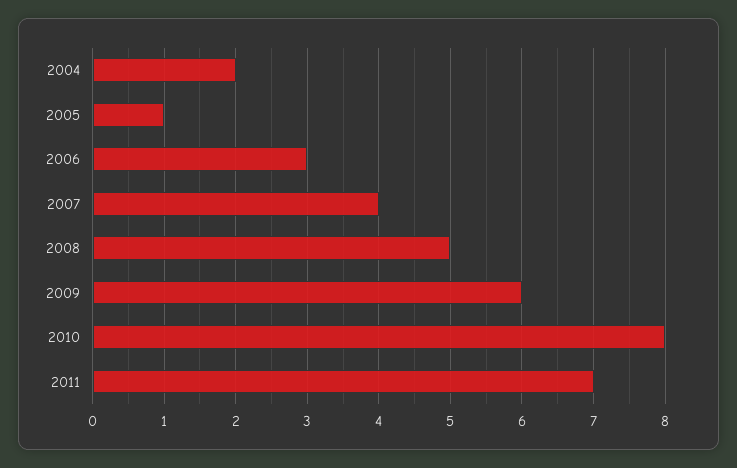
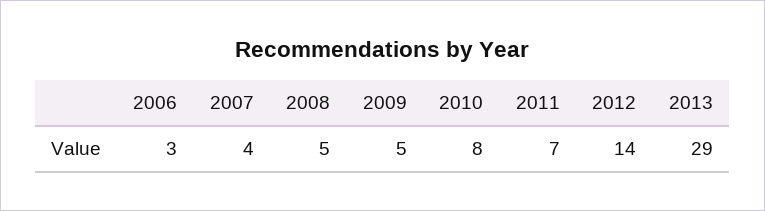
2004: 2 -> none
2005: 1 -> none
2009: 6 -> 5
2012: none -> 14
2013: none -> 29

